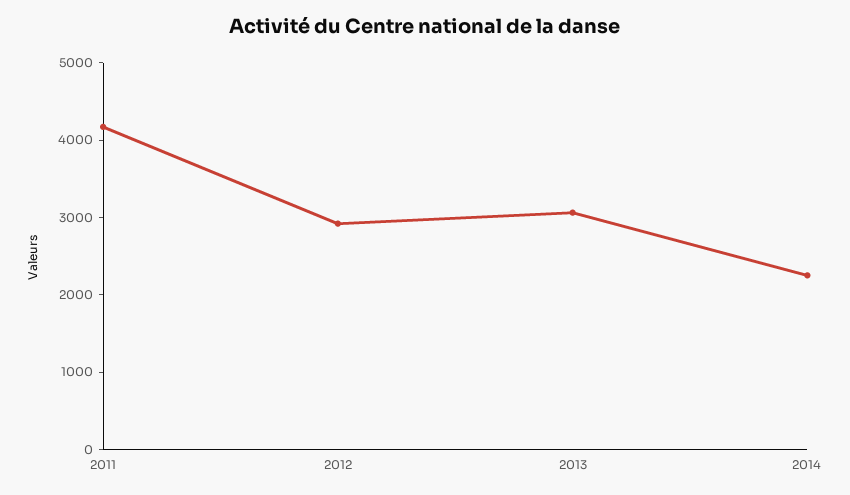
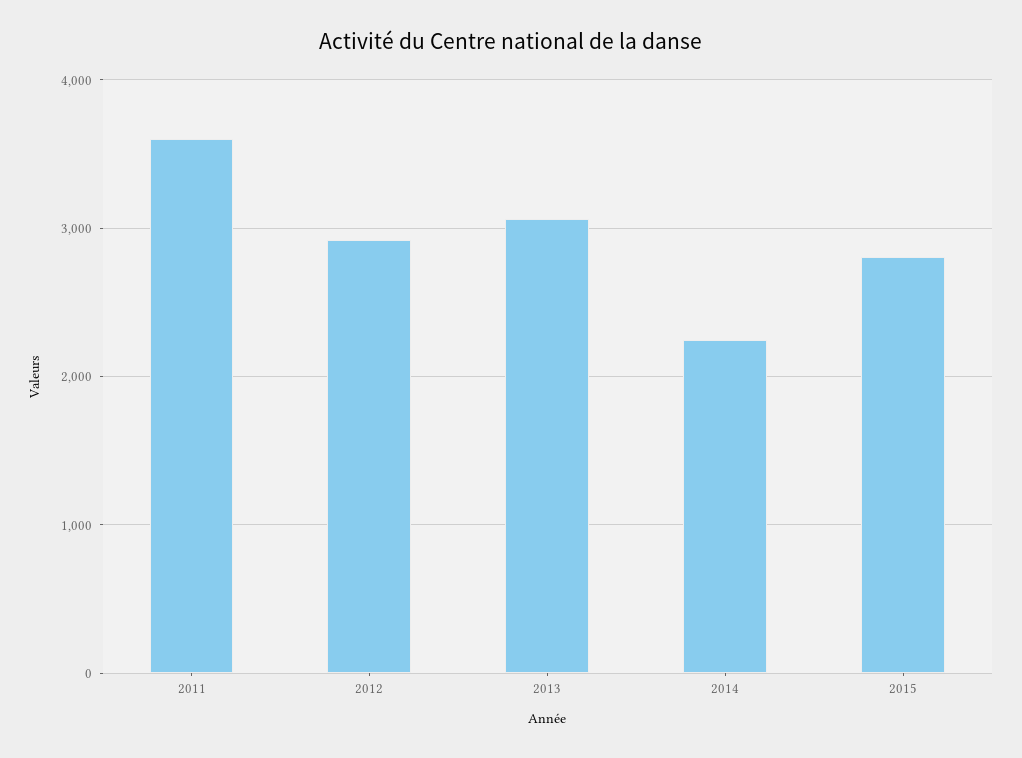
2011: 4200 -> 3600
2015: none -> 2800

